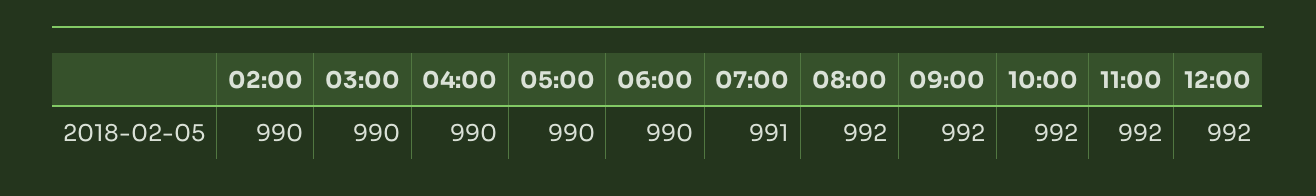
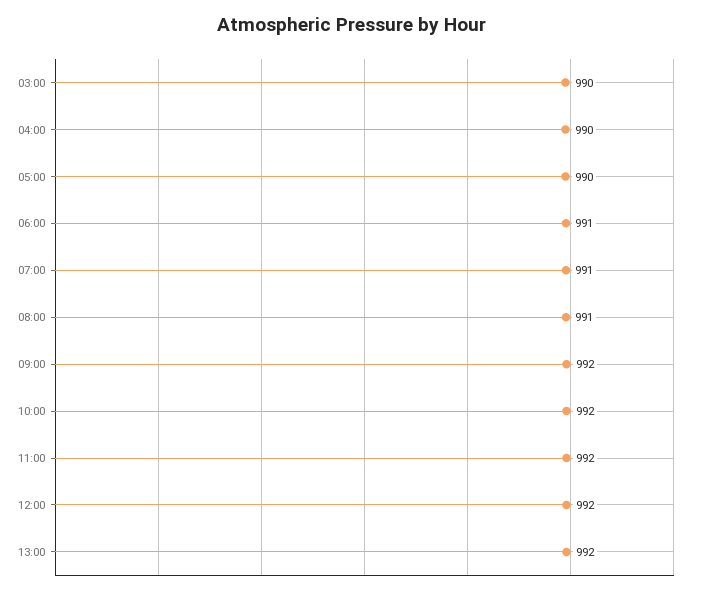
02:00: 990 -> none
06:00: 990 -> 991
08:00: 992 -> 991
13:00: none -> 992

